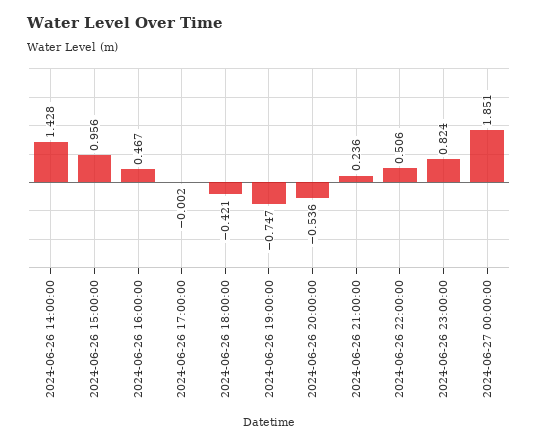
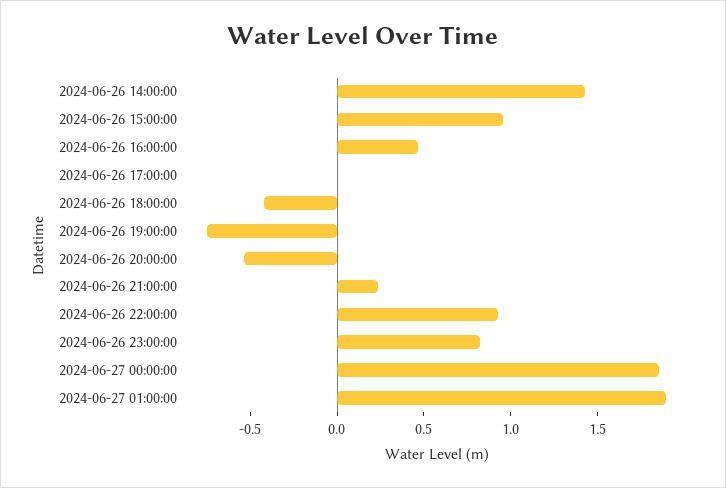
2024-06-26 22:00:00: 0.506 -> 0.9
2024-06-27 01:00:00: none -> 1.9

